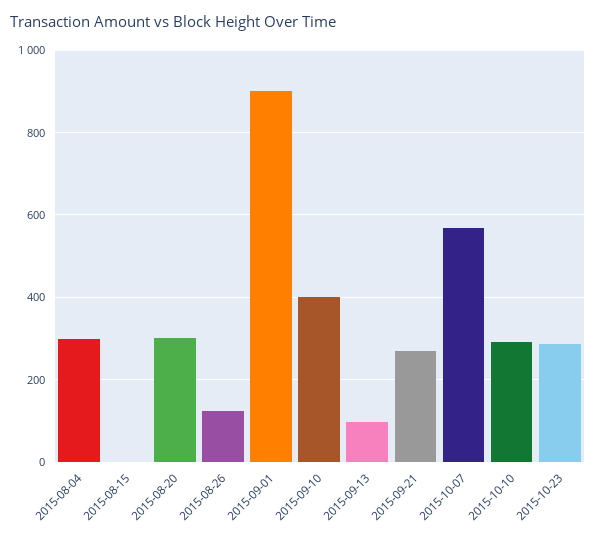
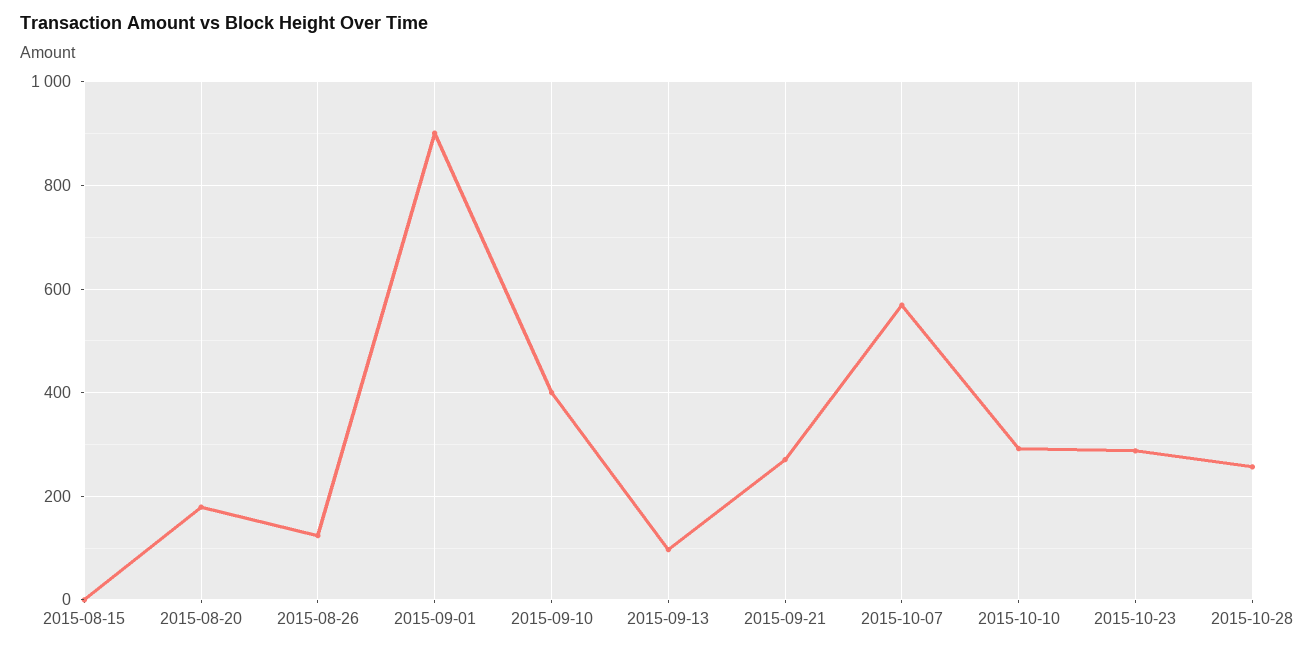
2015-08-04: 300 -> none
2015-08-20: 300 -> 180
2015-10-28: none -> 260

